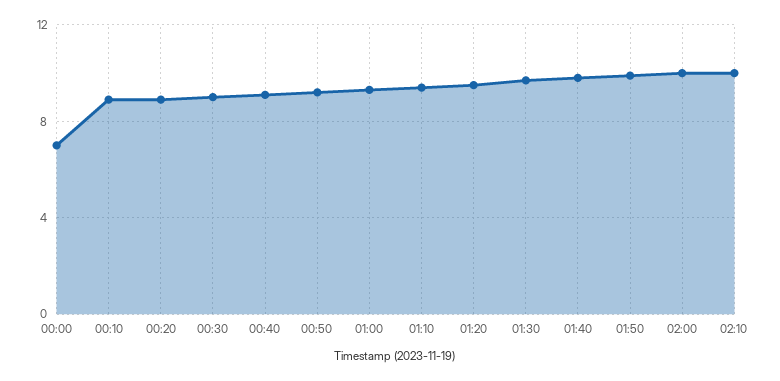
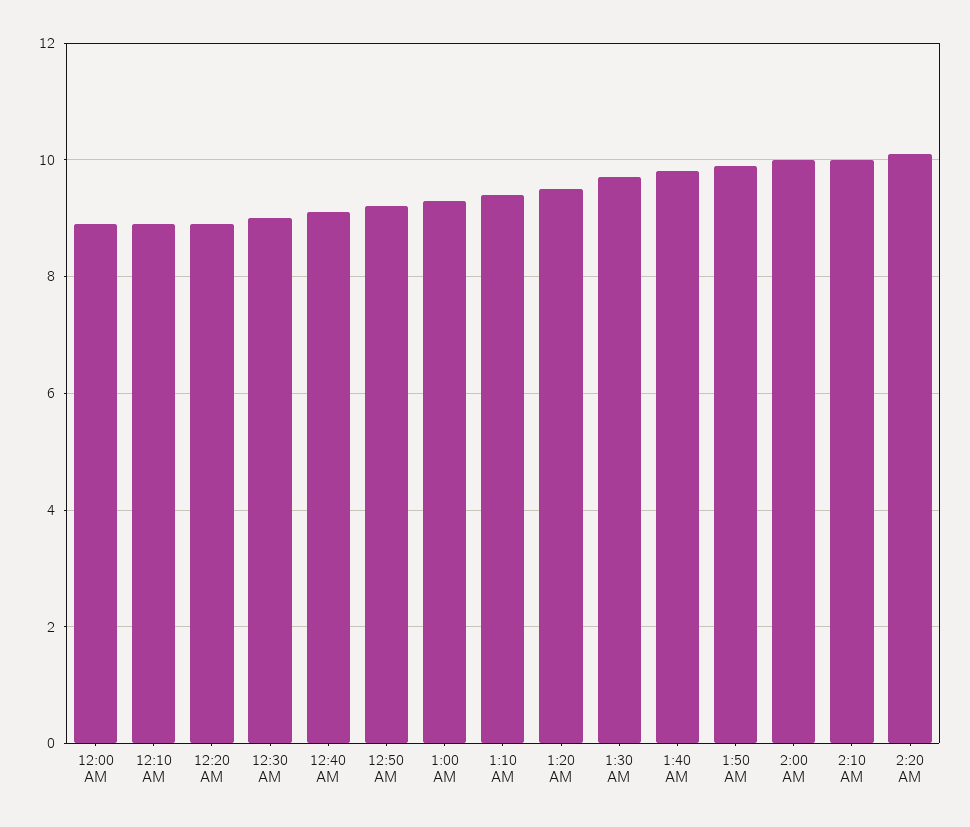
00:00: 7 -> 9
2:20 AM: none -> 10

